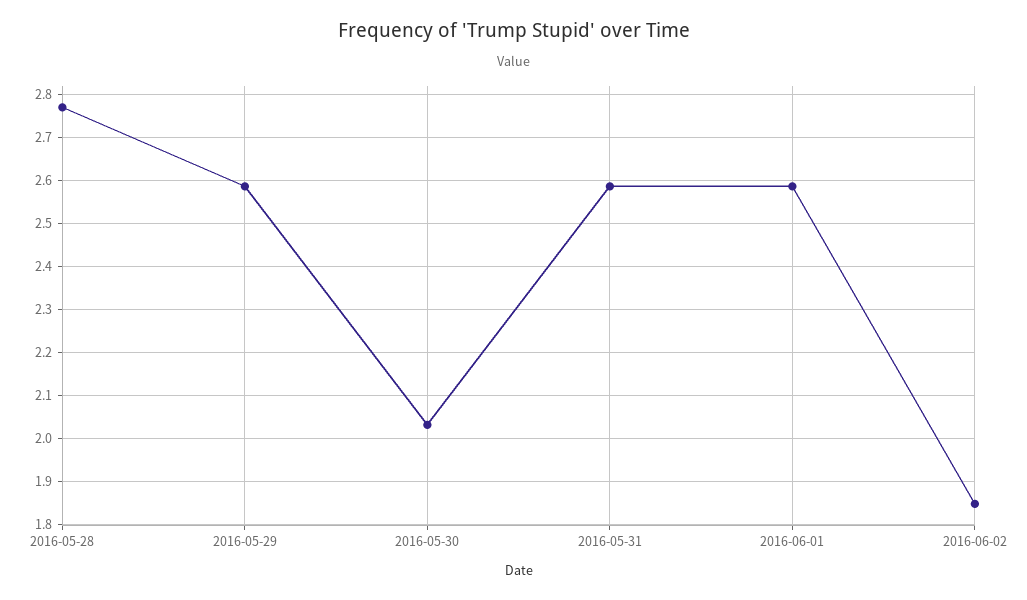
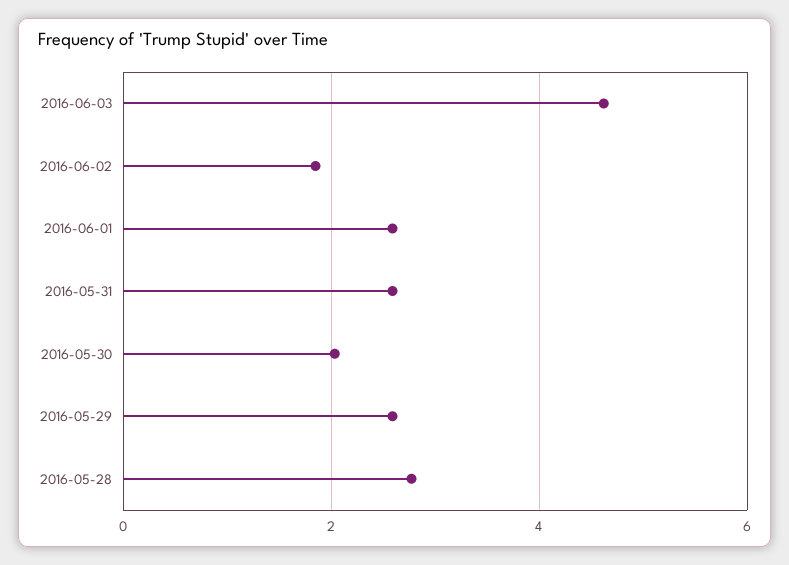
2016-06-03: none -> 4.6

